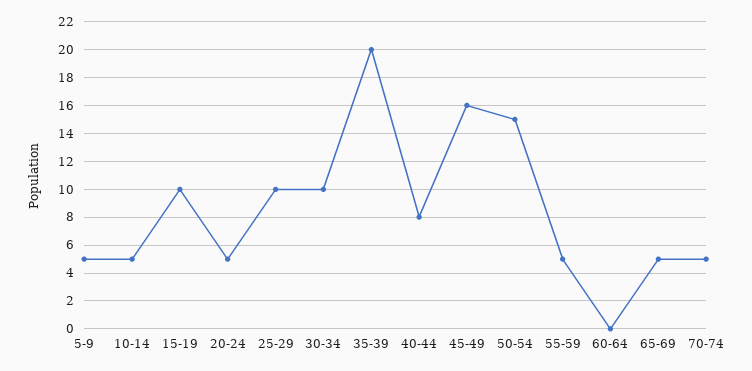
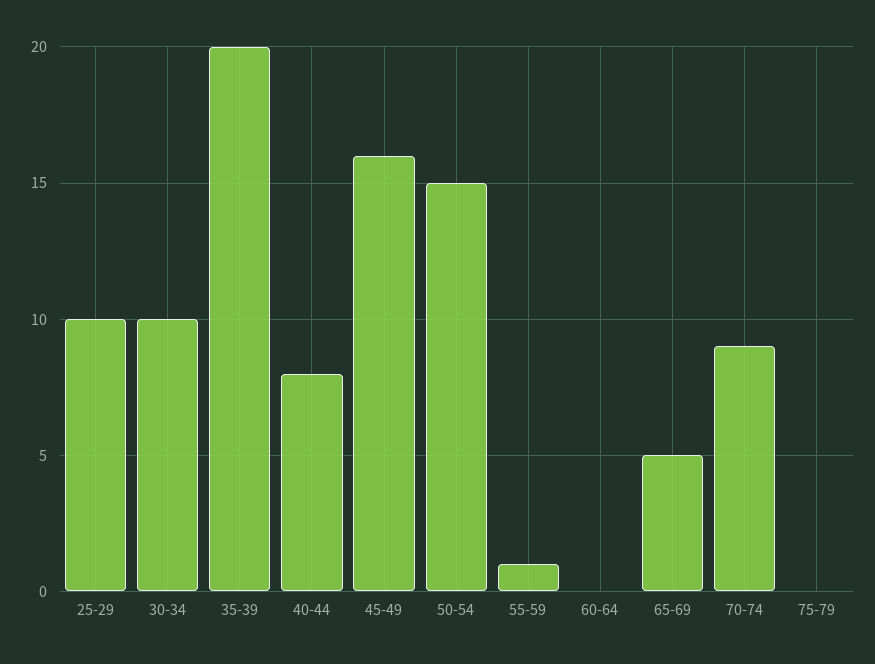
5-9: 5 -> none
10-14: 5 -> none
15-19: 10 -> none
20-24: 5 -> none
55-59: 5 -> 1
70-74: 5 -> 9
75-79: none -> 0

